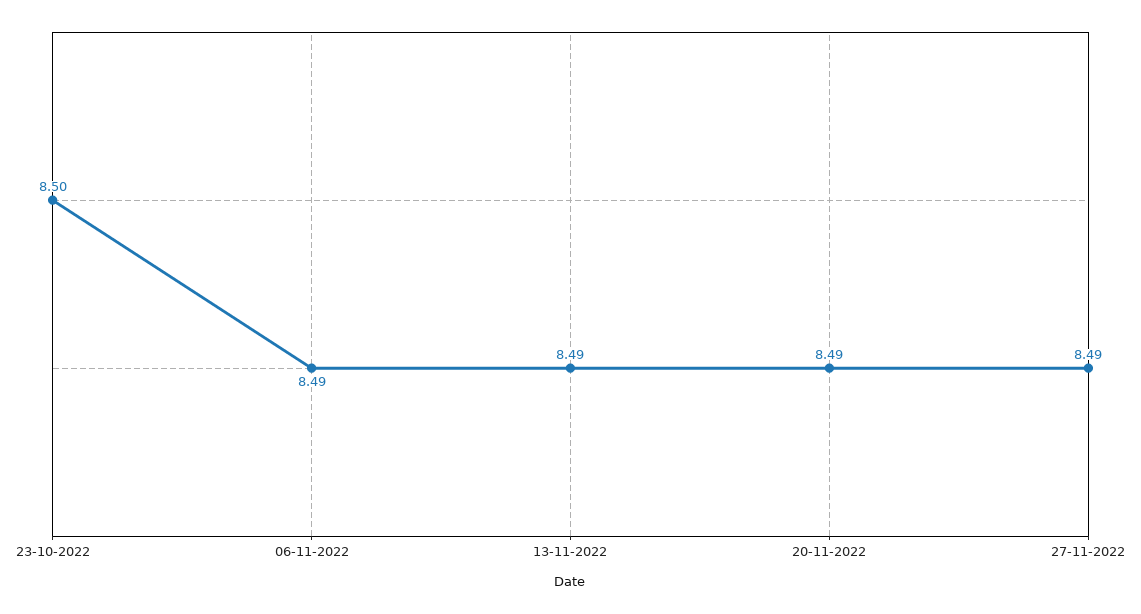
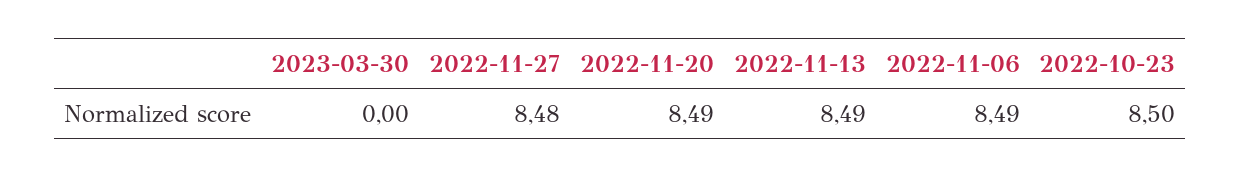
27-11-2022: 8.49 -> 8.48
2023-03-30: none -> 0

